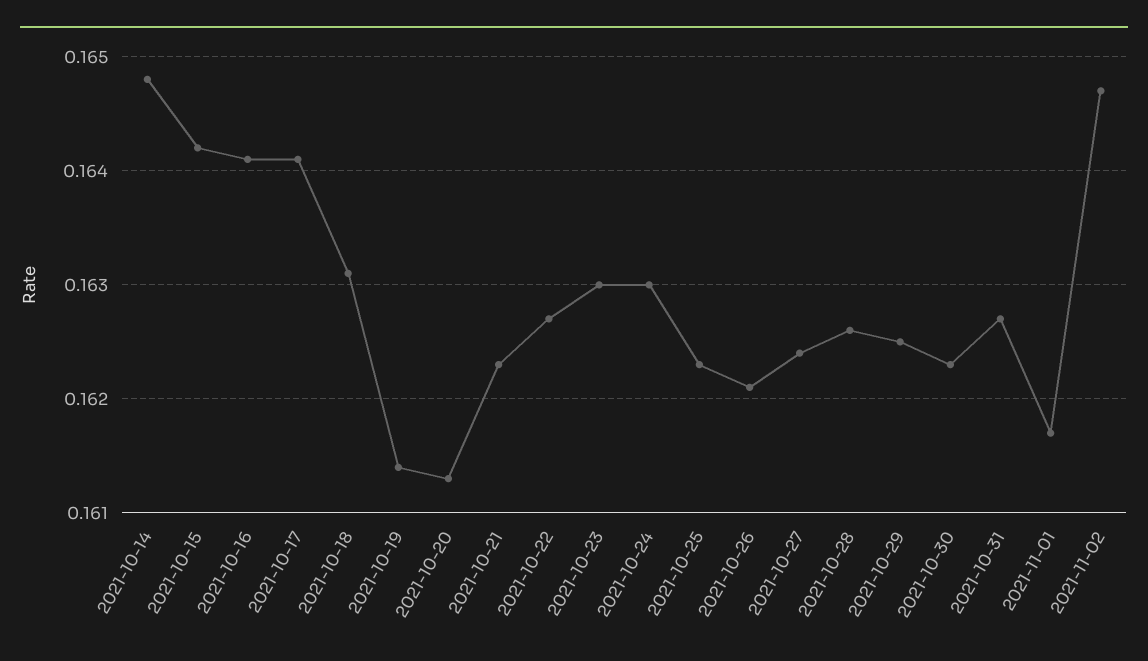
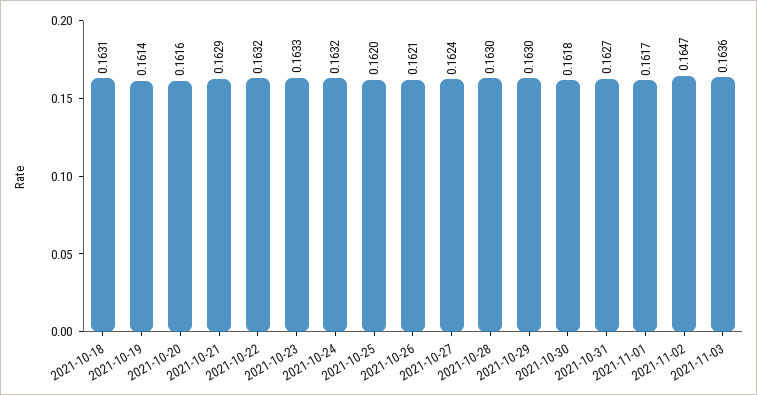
2021-10-14: 0.1648 -> none
2021-10-15: 0.1642 -> none
2021-10-16: 0.1641 -> none
2021-10-17: 0.1641 -> none
2021-10-20: 0.1613 -> 0.1616
2021-10-21: 0.1623 -> 0.1629
2021-10-22: 0.1627 -> 0.1632
2021-10-23: 0.163 -> 0.1633
2021-10-24: 0.163 -> 0.1632
2021-10-25: 0.1623 -> 0.162
2021-10-28: 0.1626 -> 0.163
2021-10-29: 0.1625 -> 0.163
2021-10-30: 0.1623 -> 0.1618
2021-11-03: none -> 0.1636

